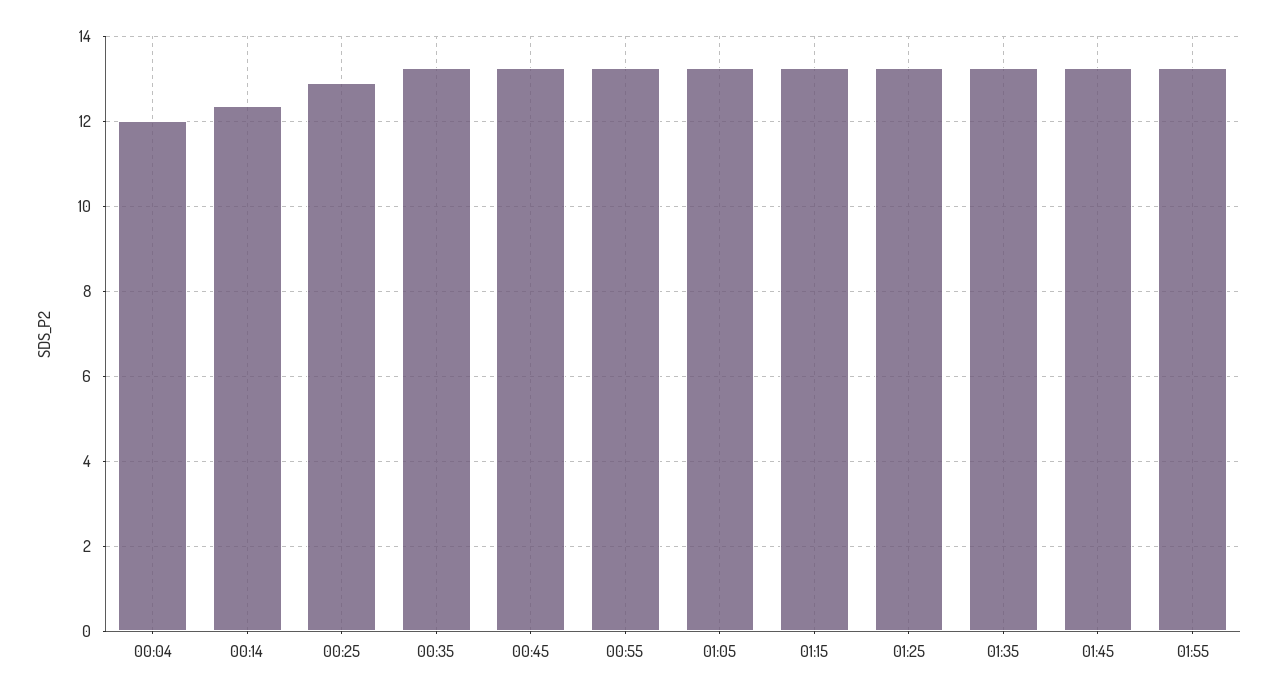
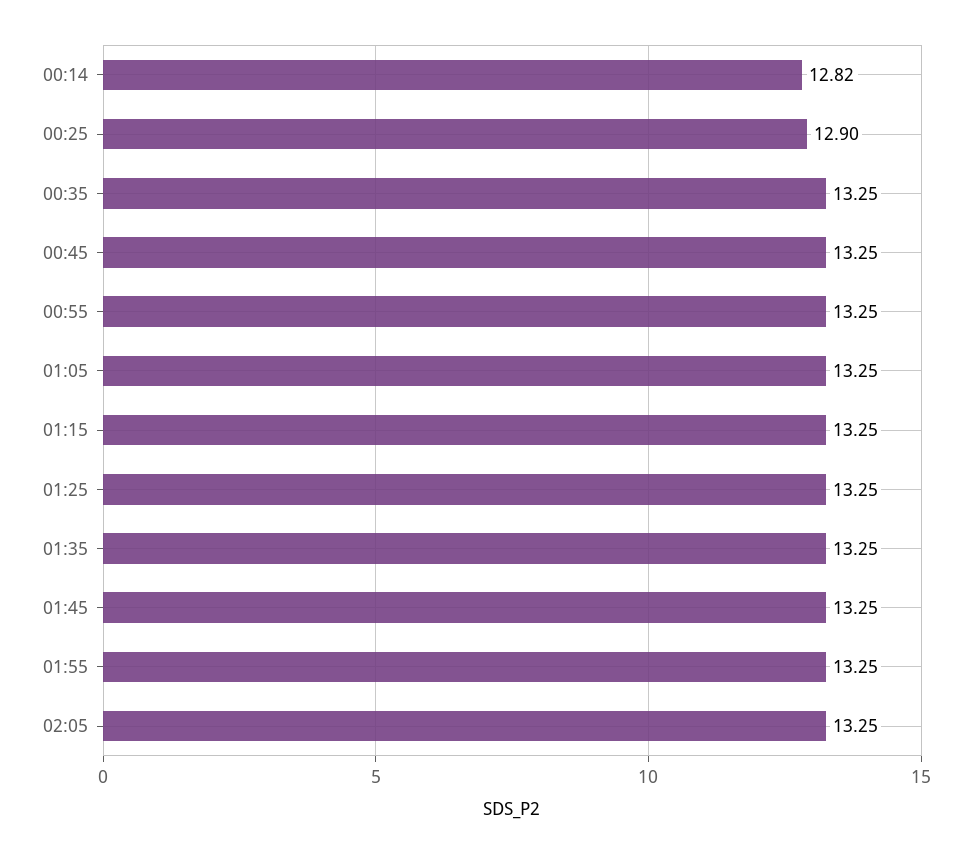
00:04: 12 -> none
00:14: 12.4 -> 12.82
02:05: none -> 13.25

